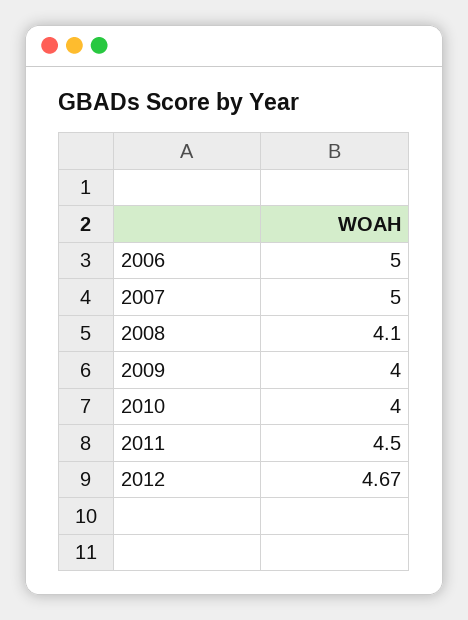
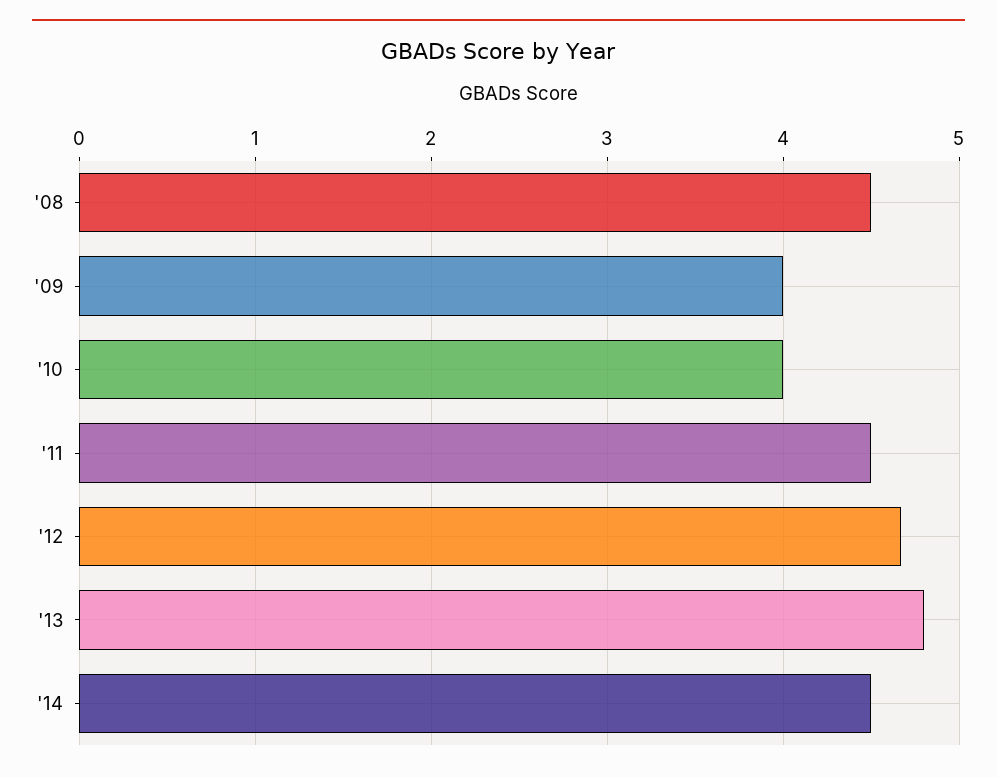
2006: 5 -> none
2007: 5 -> none
2008: 4.1 -> 4.5
'13: none -> 4.8
'14: none -> 4.5

